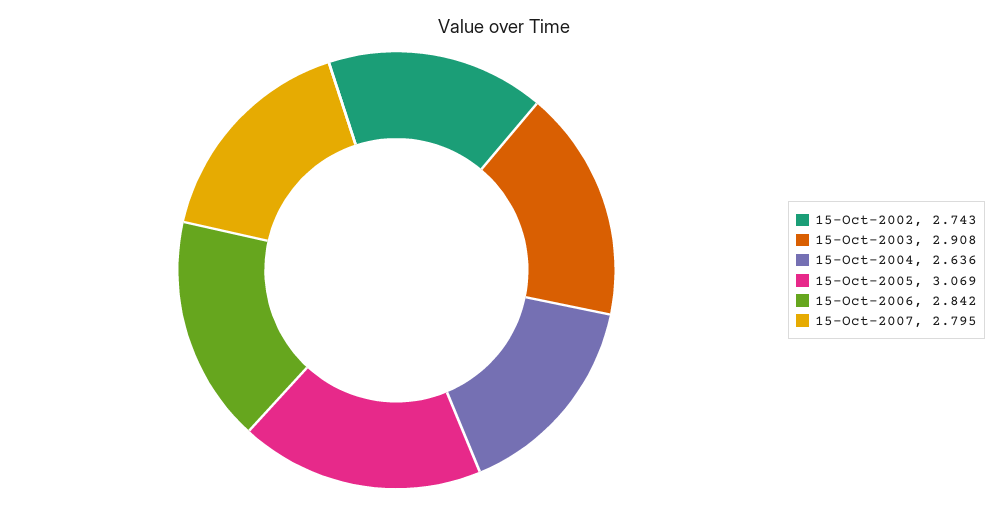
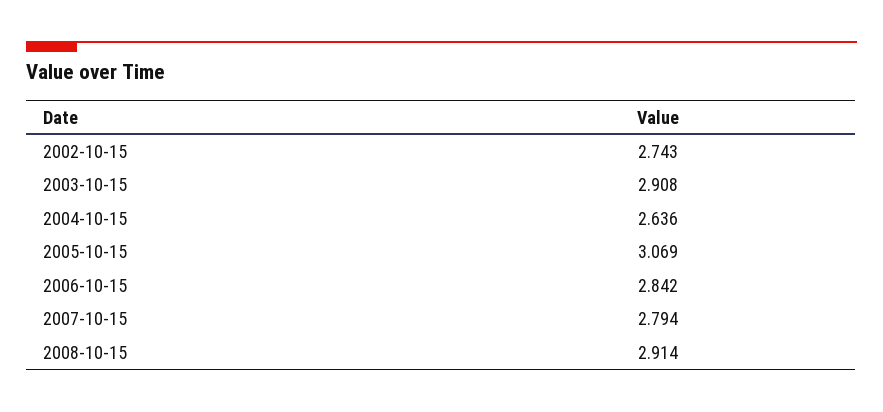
15-Oct-2007: 2.795 -> 2.794
2008-10-15: none -> 2.914

